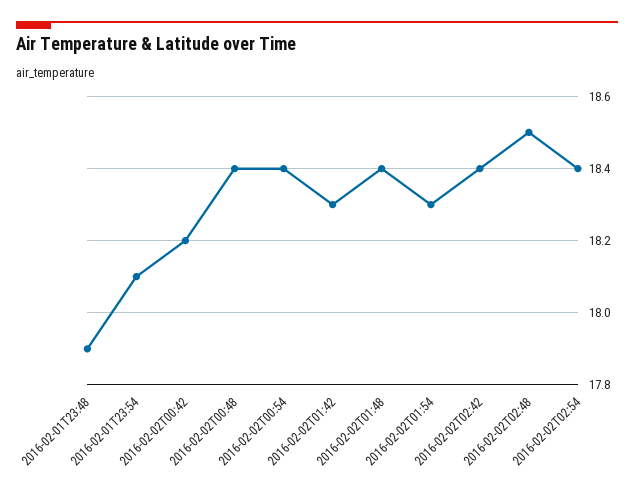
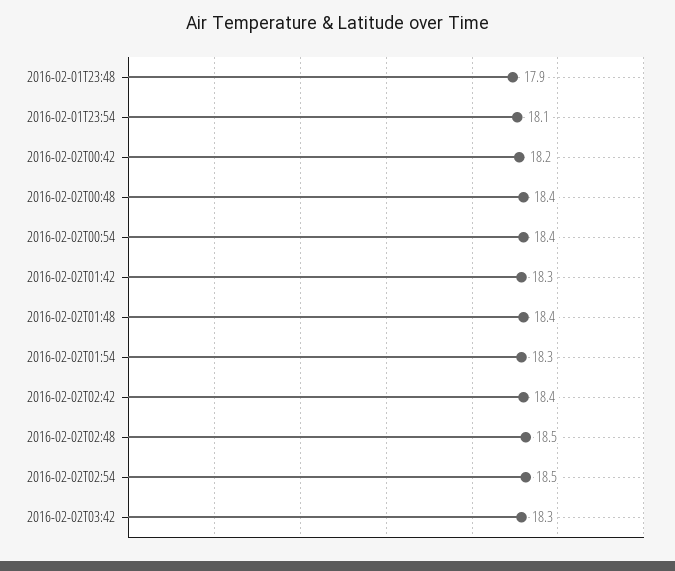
2016-02-02T02:54: 18.4 -> 18.5
2016-02-02T03:42: none -> 18.3

